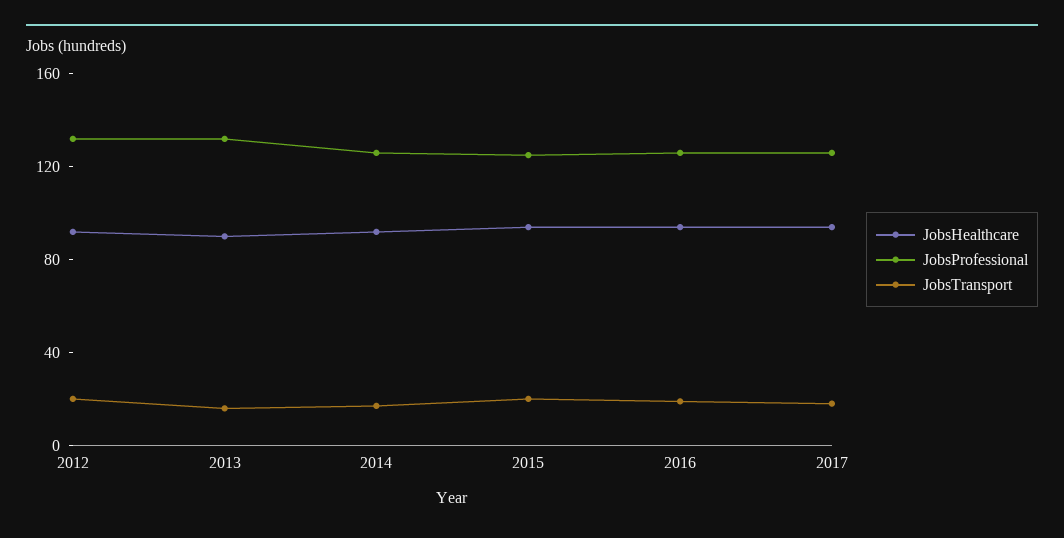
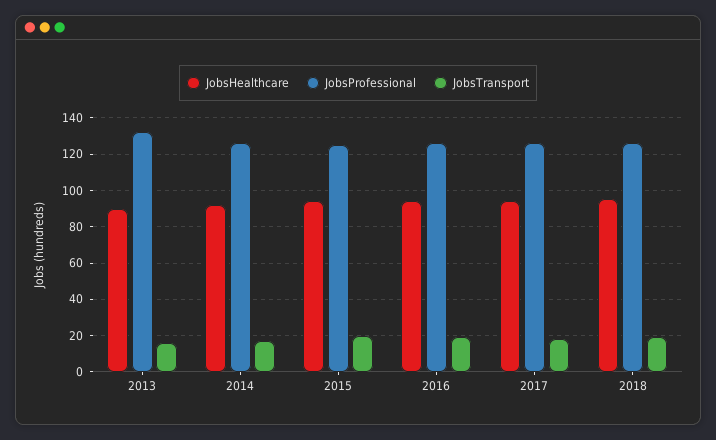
JobsHealthcare, 2012: 90 -> none
JobsProfessional, 2012: 130 -> none
JobsTransport, 2012: 20 -> none
JobsHealthcare, 2018: none -> 95
JobsProfessional, 2018: none -> 125
JobsTransport, 2018: none -> 20

